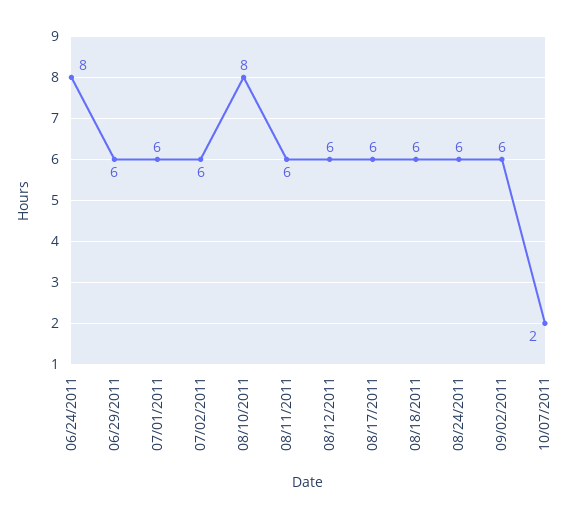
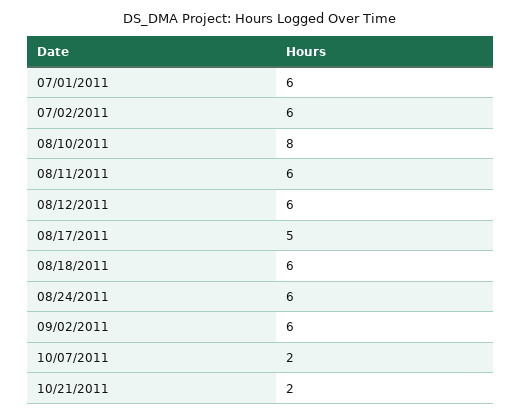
06/24/2011: 8 -> none
06/29/2011: 6 -> none
08/17/2011: 6 -> 5
10/21/2011: none -> 2

